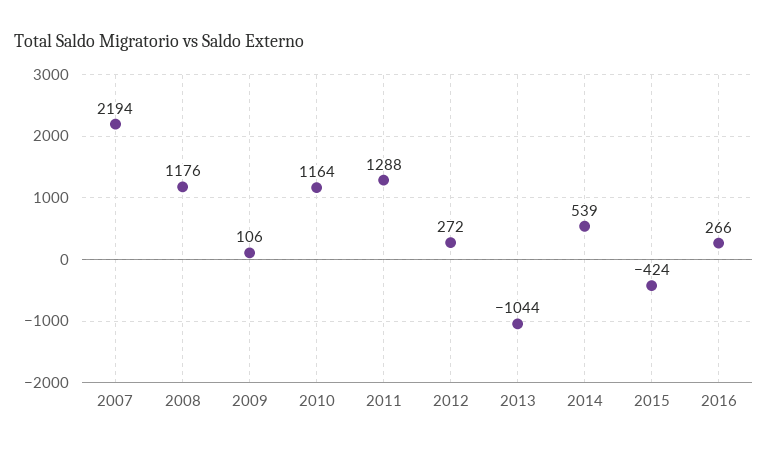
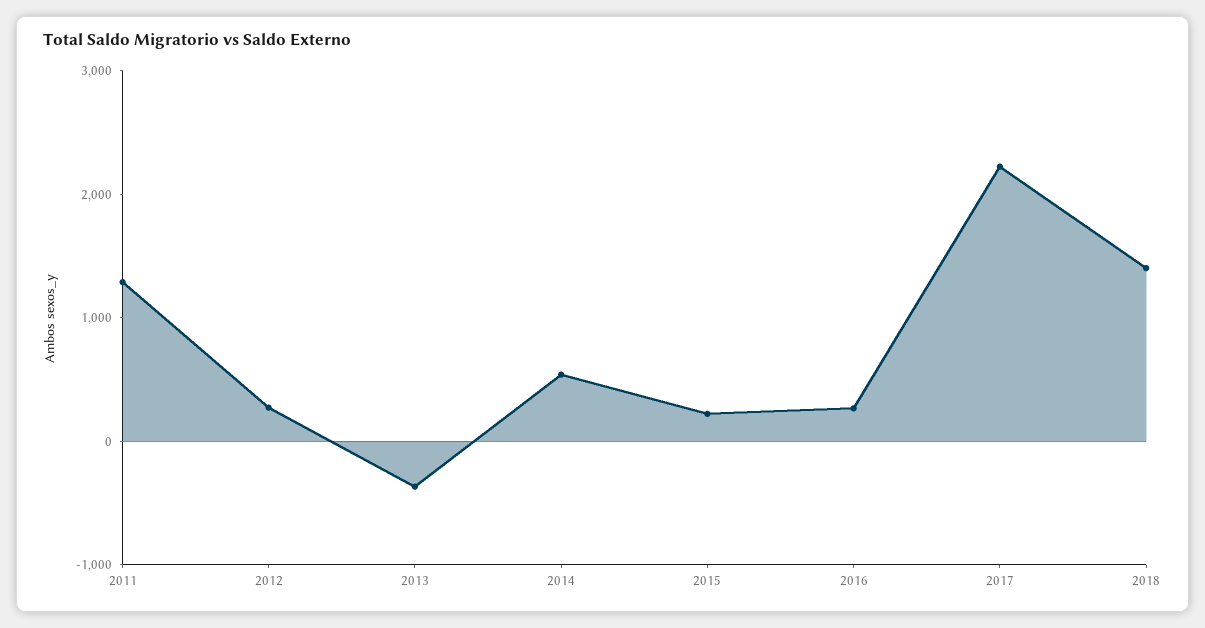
2007: 2194 -> none
2008: 1176 -> none
2009: 106 -> none
2010: 1164 -> none
2013: -1044 -> -400
2015: -424 -> 200
2017: none -> 2200
2018: none -> 1400

